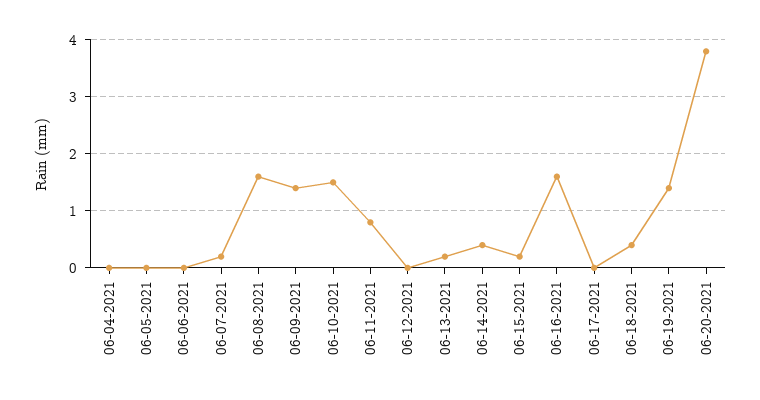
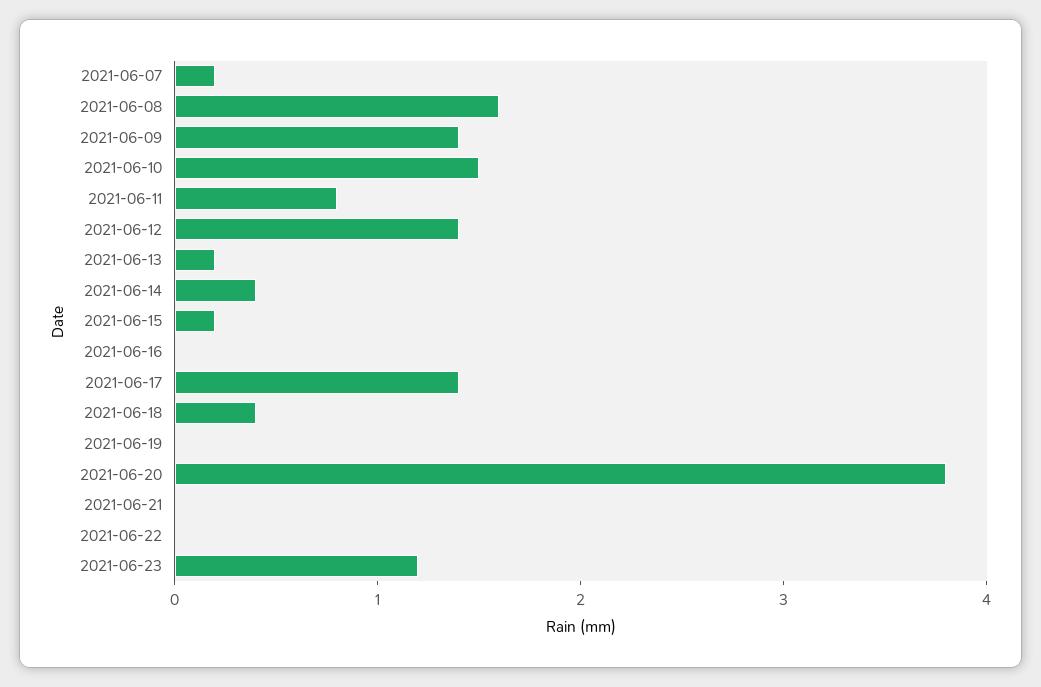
06-04-2021: 0 -> none
06-05-2021: 0 -> none
06-06-2021: 0 -> none
06-12-2021: 0 -> 1.4
06-16-2021: 1.5 -> 0
06-17-2021: 0 -> 1.4
06-19-2021: 1.5 -> 0
2021-06-21: none -> 0
2021-06-22: none -> 0
2021-06-23: none -> 1.2

